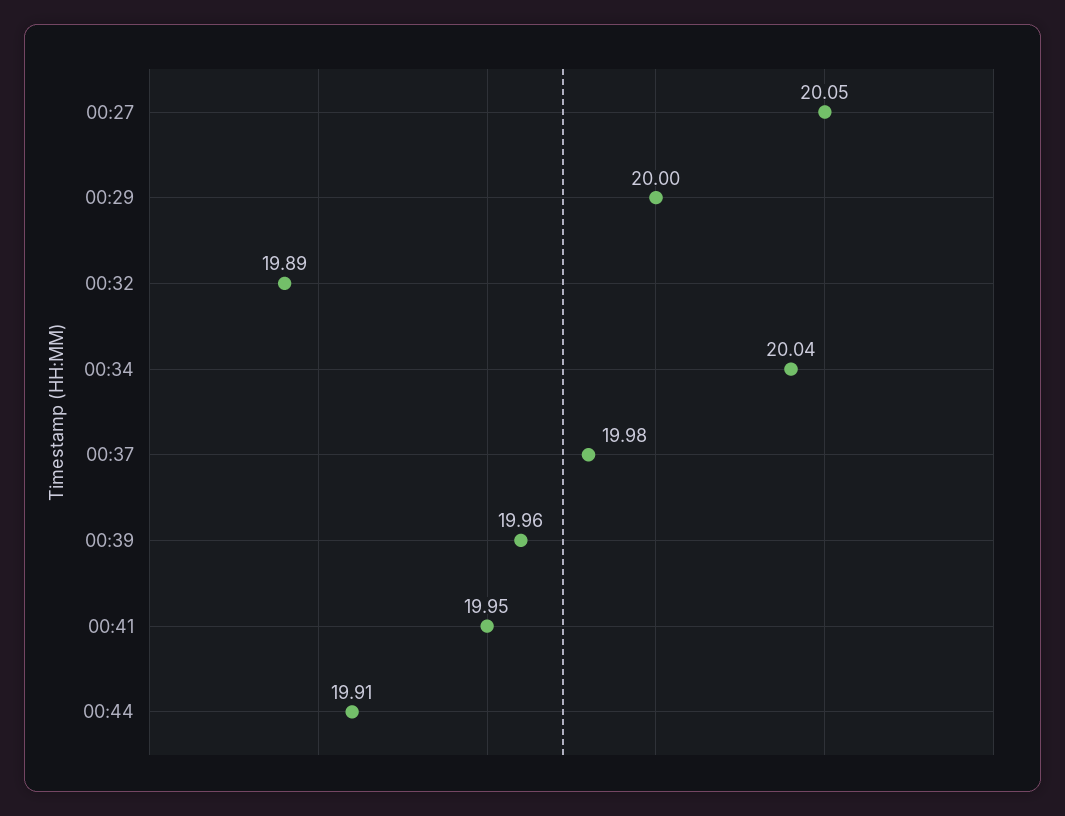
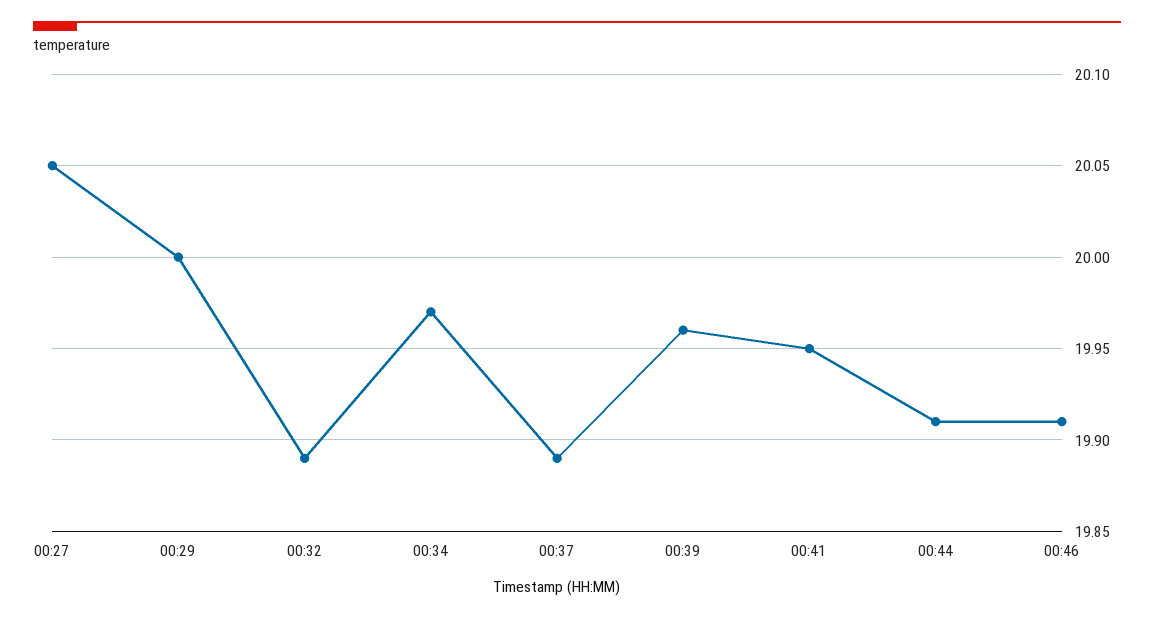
00:34: 20.04 -> 19.97
00:37: 19.98 -> 19.89
00:46: none -> 19.91

